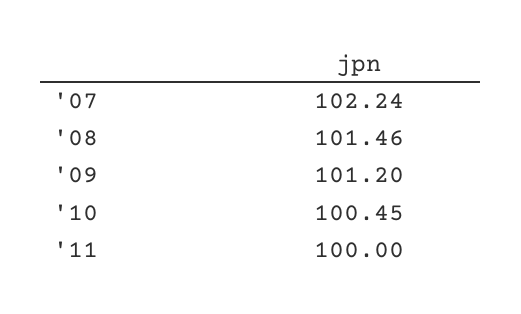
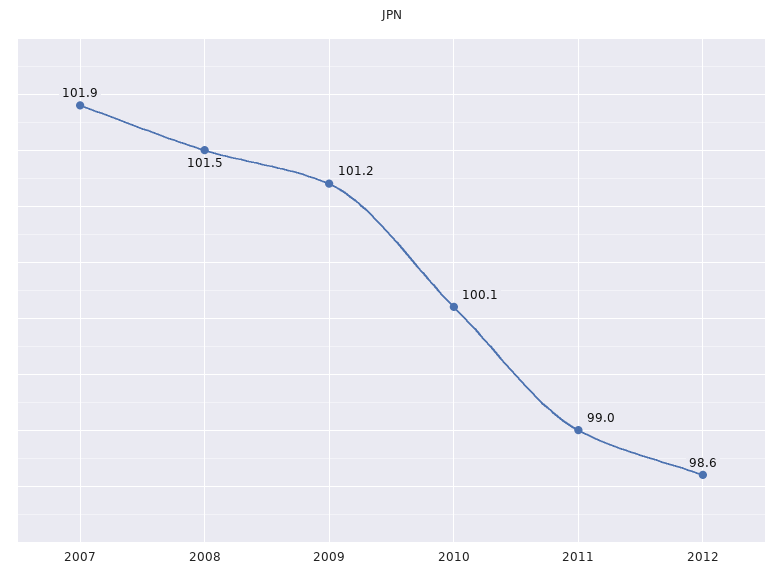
'07: 102.24 -> 101.9
'10: 100.45 -> 100.1
'11: 100 -> 99
2012: none -> 98.6

